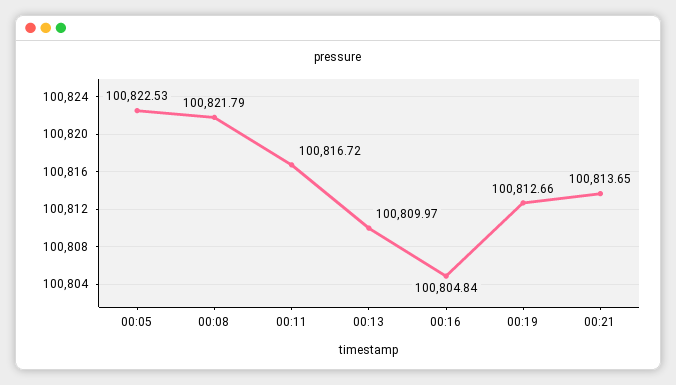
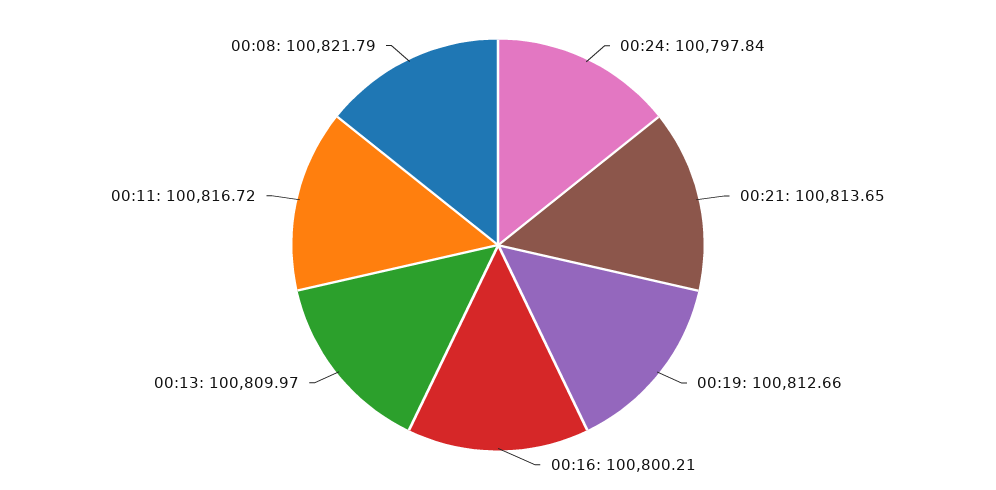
00:05: 100822.53 -> none
00:16: 100804.84 -> 100800.21
00:24: none -> 100797.84

